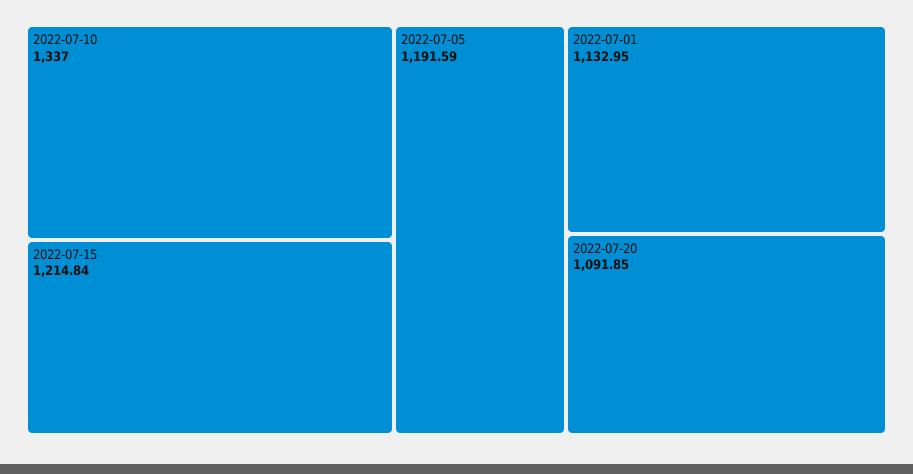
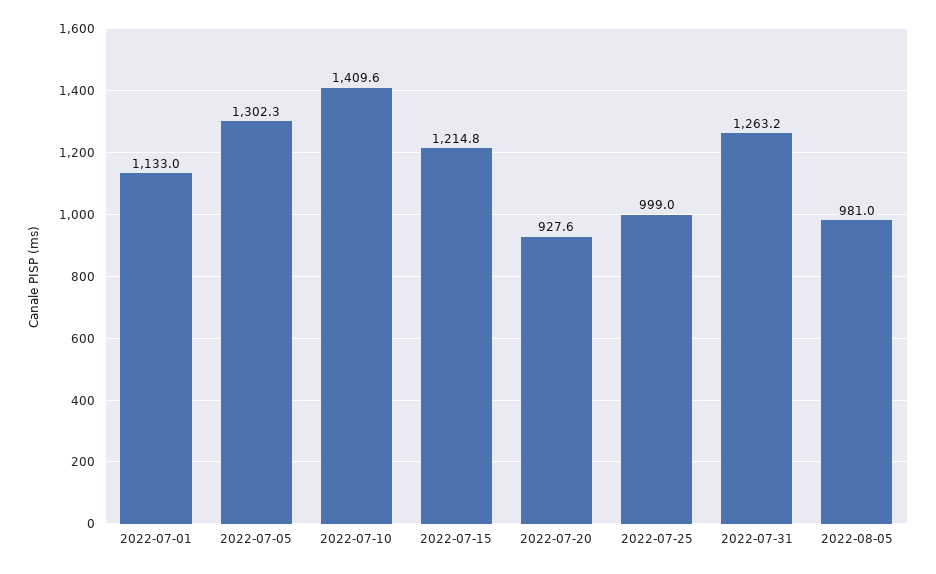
2022-07-10: 1337 -> 1409.6
2022-07-05: 1191.59 -> 1302.3
2022-07-20: 1091.85 -> 927.6
2022-07-25: none -> 999
2022-07-31: none -> 1263.2
2022-08-05: none -> 981

